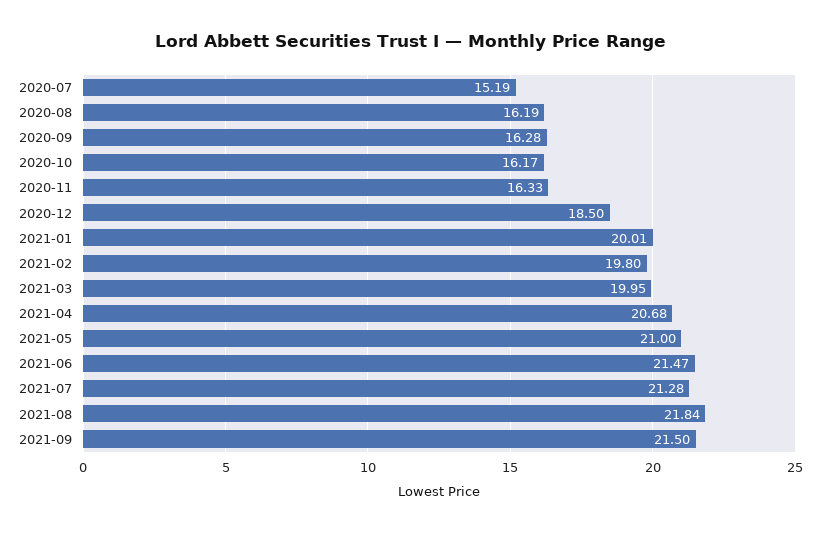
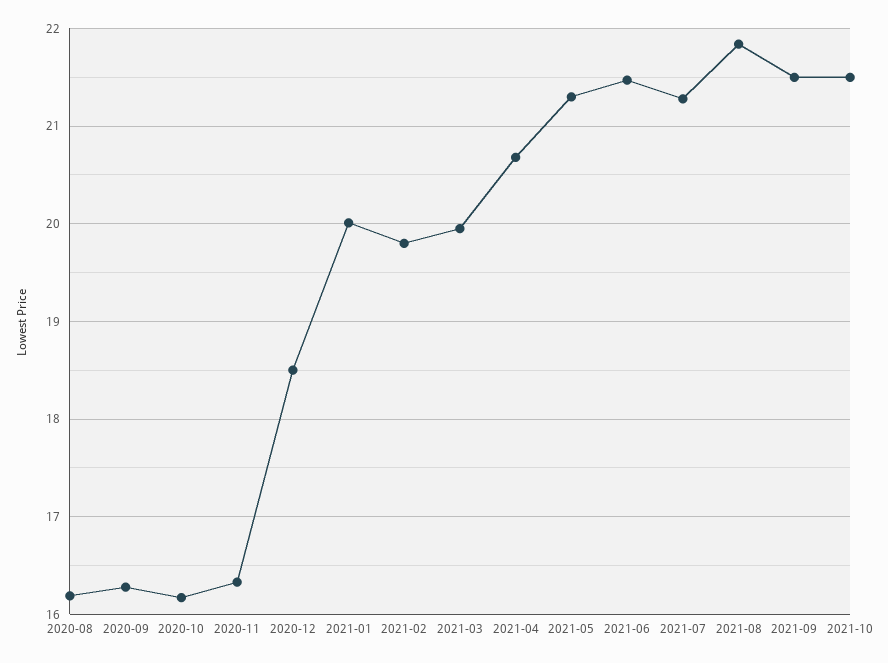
2020-07: 15.19 -> none
2021-05: 21 -> 21.3
2021-10: none -> 21.5

